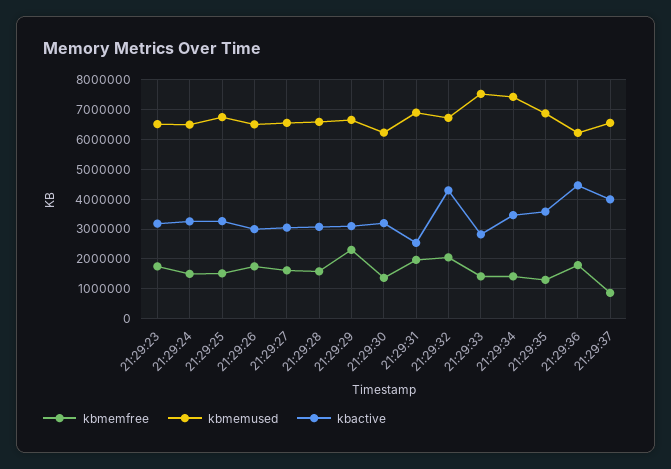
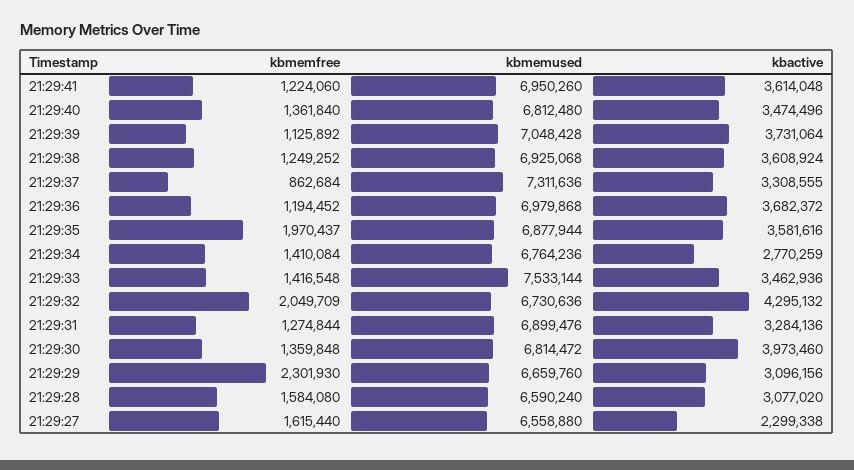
kbmemfree, 21:29:23: 1750000 -> none
kbmemused, 21:29:23: 6500000 -> none
kbactive, 21:29:23: 3250000 -> none
kbmemfree, 21:29:24: 1500000 -> none
kbmemused, 21:29:24: 6500000 -> none
kbactive, 21:29:24: 3250000 -> none
kbmemfree, 21:29:25: 1500000 -> none
kbmemused, 21:29:25: 6750000 -> none
kbactive, 21:29:25: 3250000 -> none
kbmemfree, 21:29:26: 1750000 -> none
kbmemused, 21:29:26: 6500000 -> none
kbactive, 21:29:26: 3000000 -> none
kbactive, 21:29:27: 3000000 -> 2299338
kbmemused, 21:29:30: 6250000 -> 6814472
kbactive, 21:29:30: 3250000 -> 3973460
kbmemfree, 21:29:31: 2000000 -> 1274844
kbactive, 21:29:31: 2500000 -> 3284136
kbactive, 21:29:33: 2750000 -> 3462936
kbmemused, 21:29:34: 7500000 -> 6764236
kbactive, 21:29:34: 3500000 -> 2770259
kbmemfree, 21:29:35: 1250000 -> 1970437
kbmemfree, 21:29:36: 1750000 -> 1194452
kbmemused, 21:29:36: 6250000 -> 6979868
kbactive, 21:29:36: 4500000 -> 3682372
kbmemused, 21:29:37: 6500000 -> 7311636
kbactive, 21:29:37: 4000000 -> 3308555
kbmemfree, 21:29:41: none -> 1224060
kbmemused, 21:29:41: none -> 6950260
kbactive, 21:29:41: none -> 3614048
kbmemfree, 21:29:40: none -> 1361840
kbmemused, 21:29:40: none -> 6812480
kbactive, 21:29:40: none -> 3474496
kbmemfree, 21:29:39: none -> 1125892
kbmemused, 21:29:39: none -> 7048428
kbactive, 21:29:39: none -> 3731064
kbmemfree, 21:29:38: none -> 1249252
kbmemused, 21:29:38: none -> 6925068
kbactive, 21:29:38: none -> 3608924

